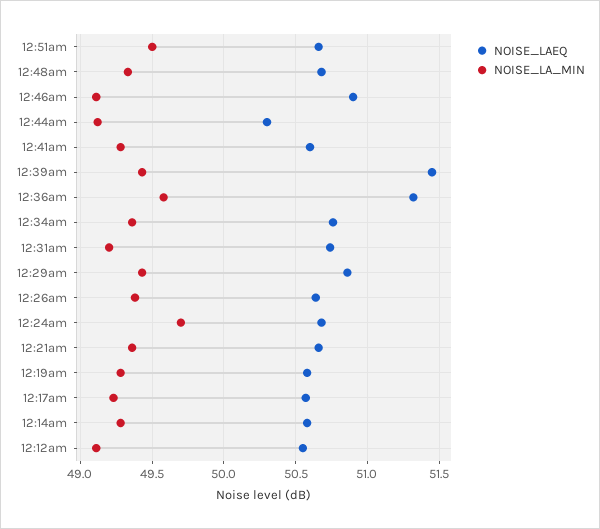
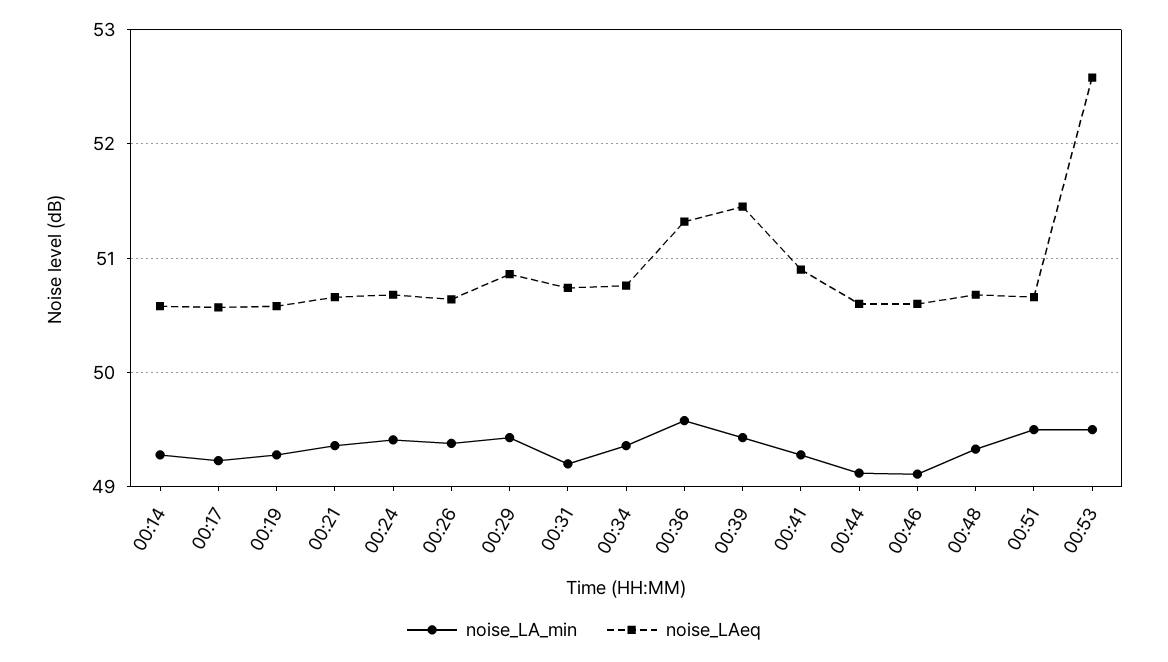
NOISE_LAEQ, 12:46am: 50.9 -> 50.6
NOISE_LAEQ, 12:44am: 50.3 -> 50.6
NOISE_LAEQ, 12:41am: 50.6 -> 50.9
NOISE_LA_MIN, 12:24am: 49.7 -> 49.4
NOISE_LAEQ, 12:12am: 50.55 -> none
NOISE_LA_MIN, 12:12am: 49.1 -> none
NOISE_LA_MIN, 00:53: none -> 49.5
NOISE_LAEQ, 00:53: none -> 52.6

